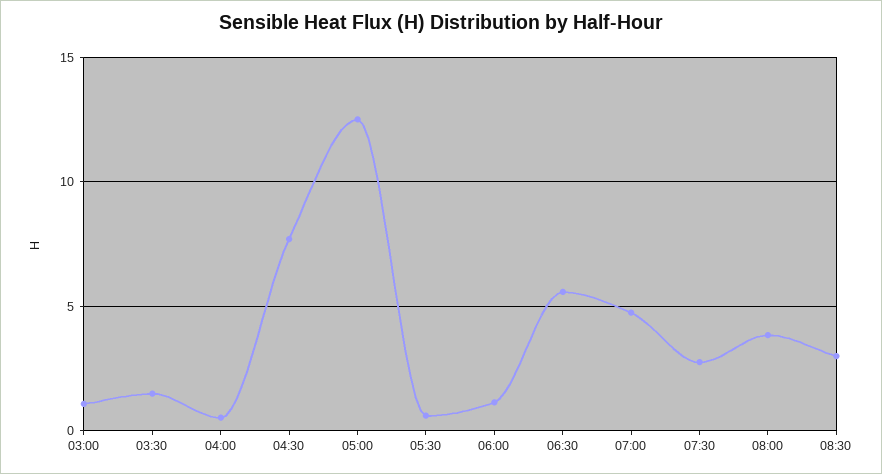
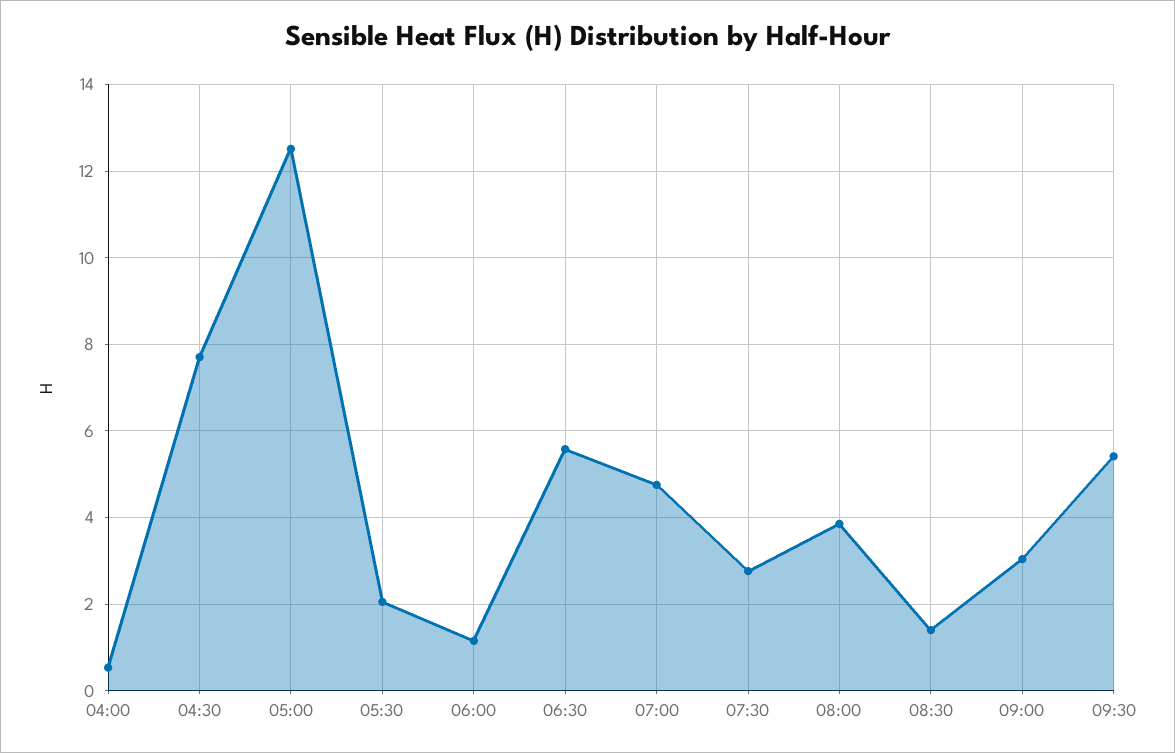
03:00: 1 -> none
03:30: 1.5 -> none
05:30: 0.5 -> 2
08:30: 3 -> 1.4
09:00: none -> 3
09:30: none -> 5.4

